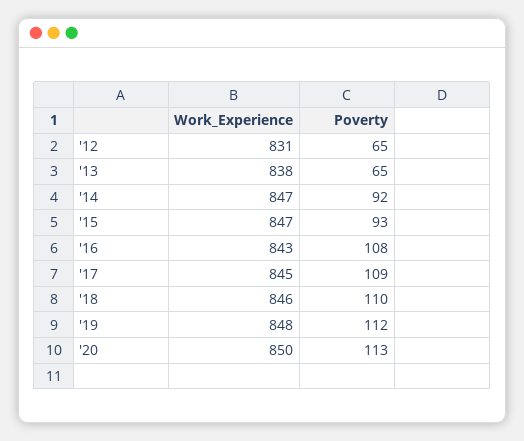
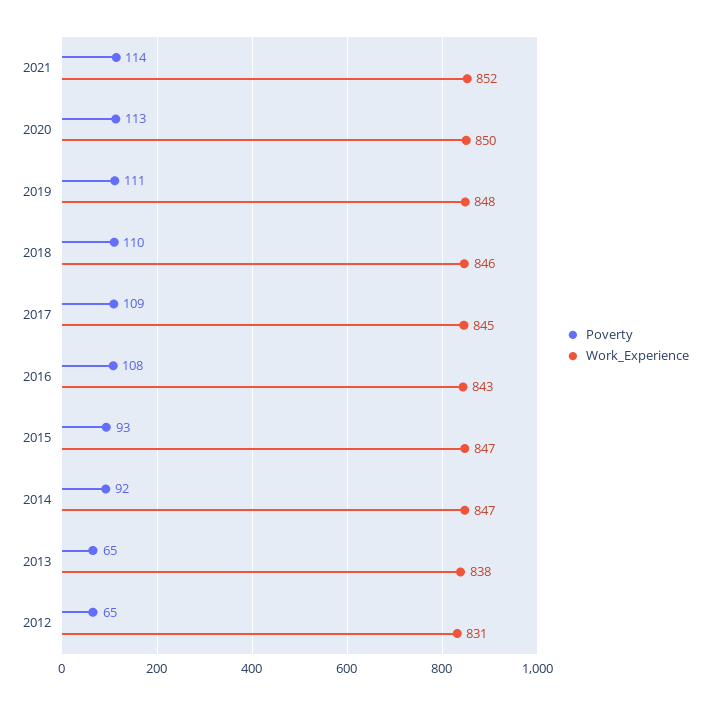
Poverty, '19: 112 -> 111
Poverty, 2021: none -> 114
Work_Experience, 2021: none -> 852

